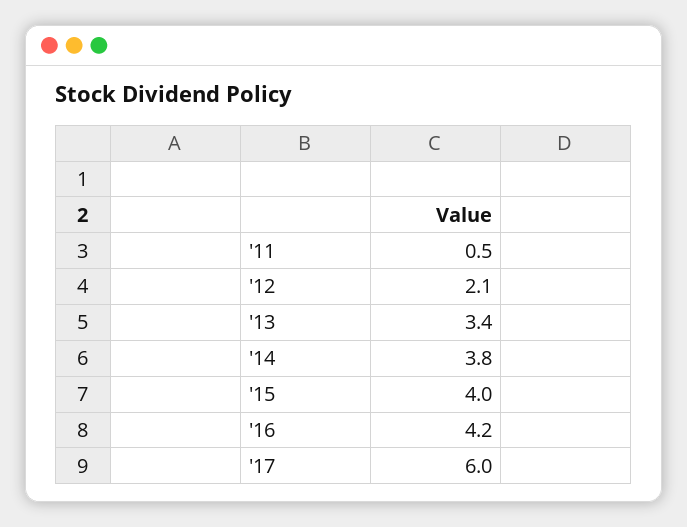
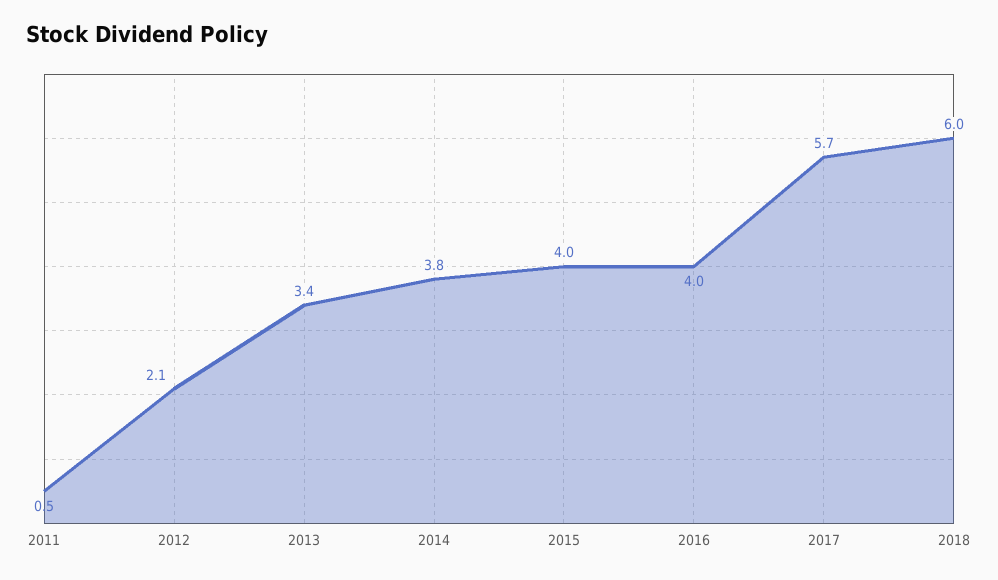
'16: 4.2 -> 4
'17: 6 -> 5.7
2018: none -> 6

